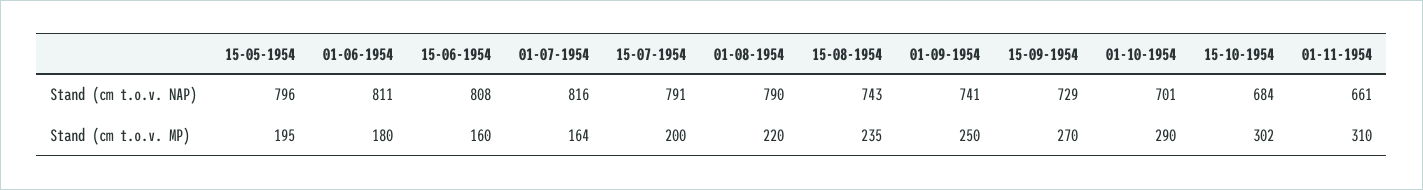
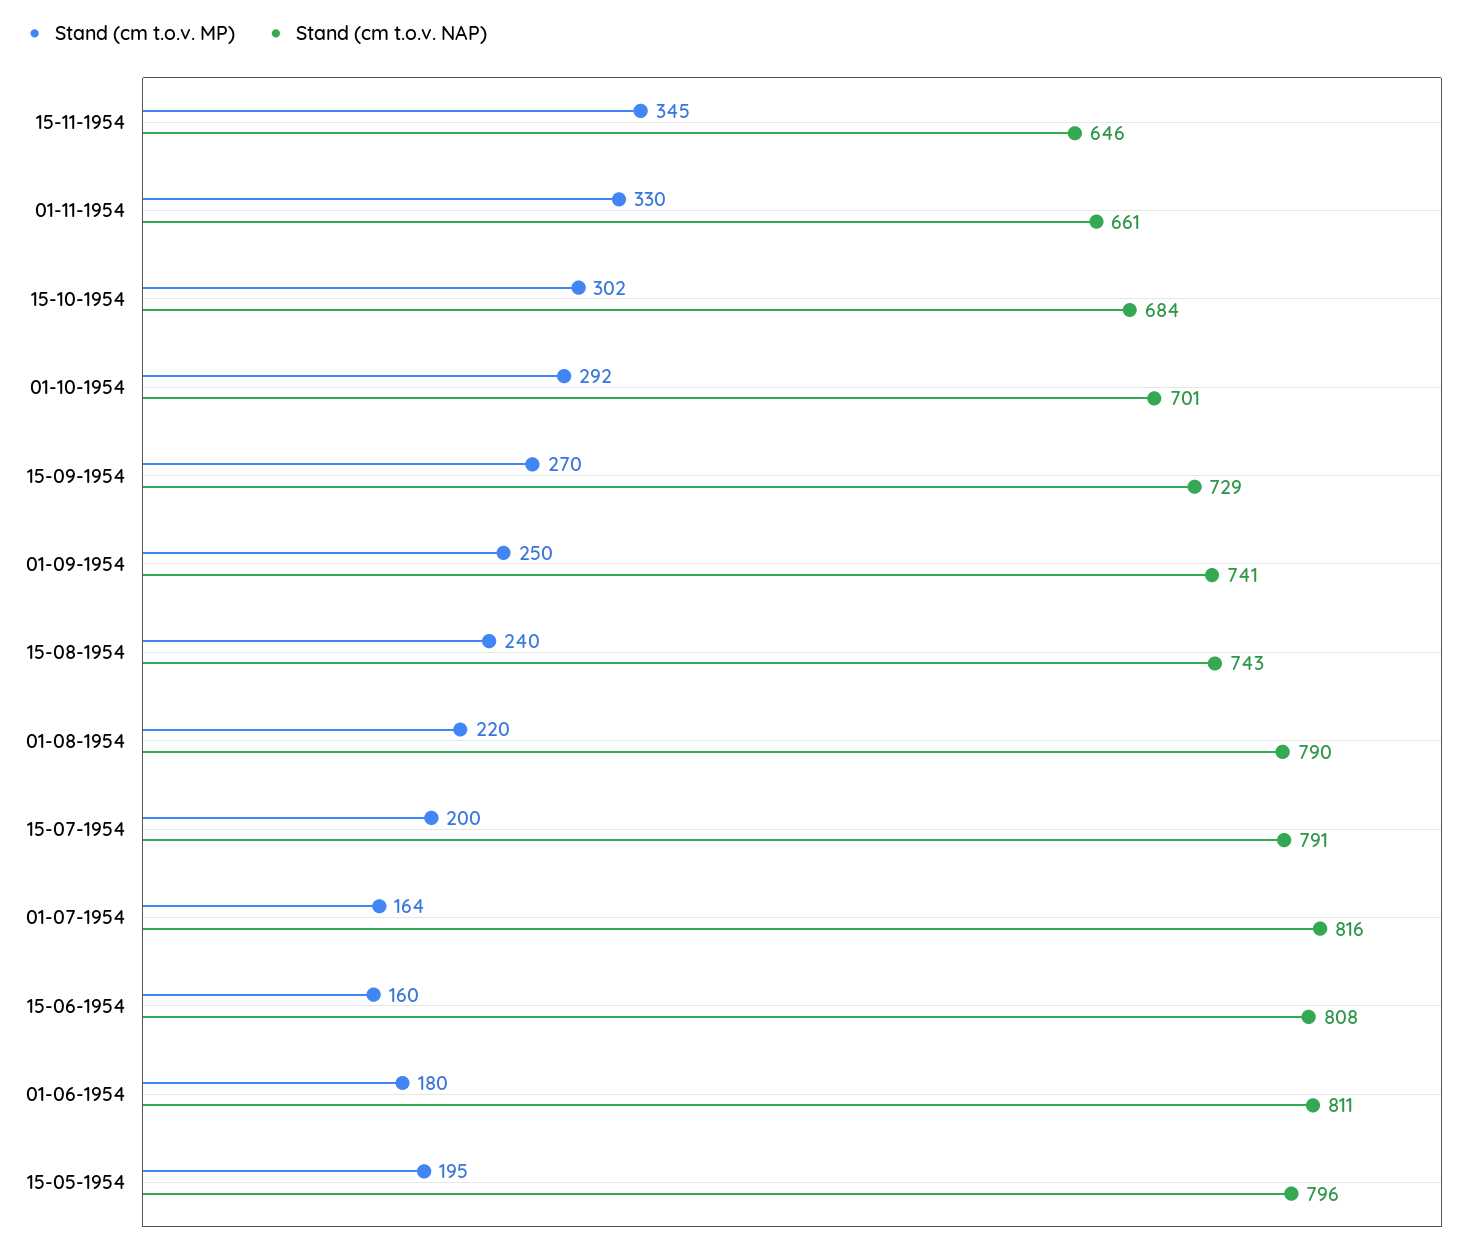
Stand (cm t.o.v. MP), 15-08-1954: 235 -> 240
Stand (cm t.o.v. MP), 01-10-1954: 290 -> 292
Stand (cm t.o.v. MP), 01-11-1954: 310 -> 330
Stand (cm t.o.v. MP), 15-11-1954: none -> 345
Stand (cm t.o.v. NAP), 15-11-1954: none -> 646

